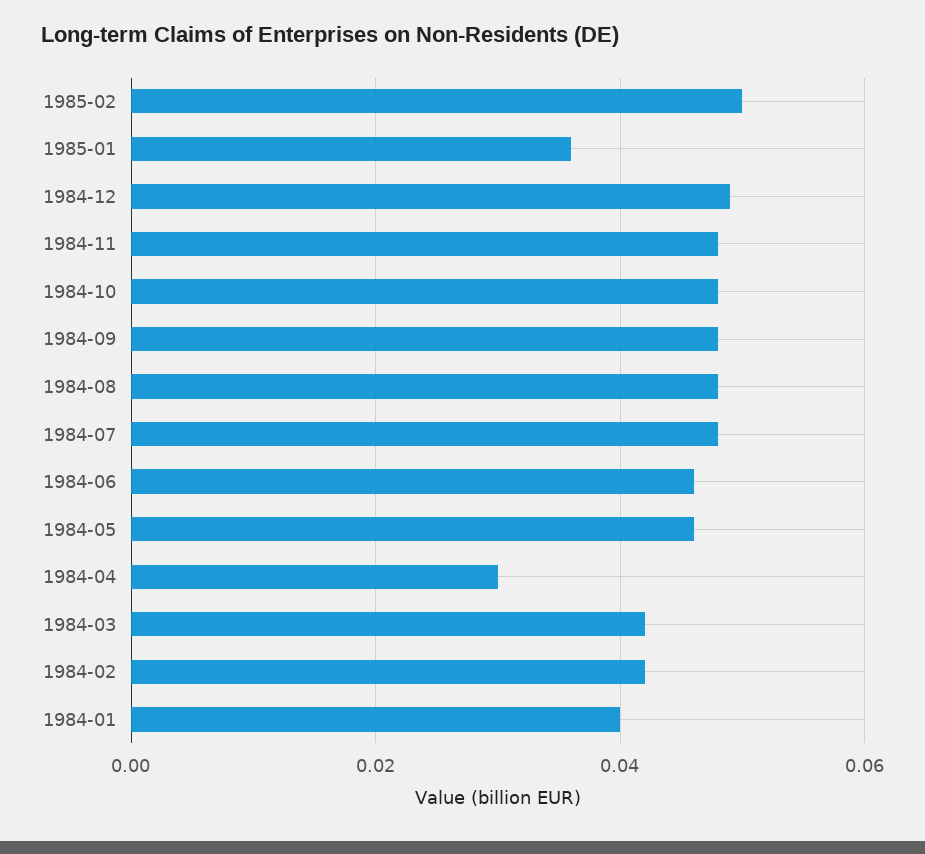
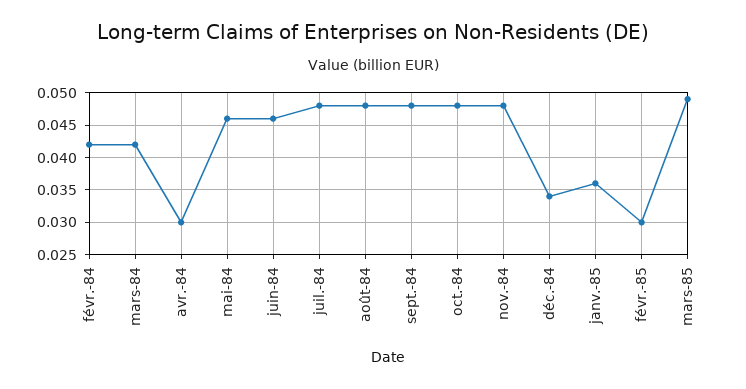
1985-02: 0.05 -> 0.03
1984-12: 0.05 -> 0.034
1984-01: 0.04 -> none
mars-85: none -> 0.049

